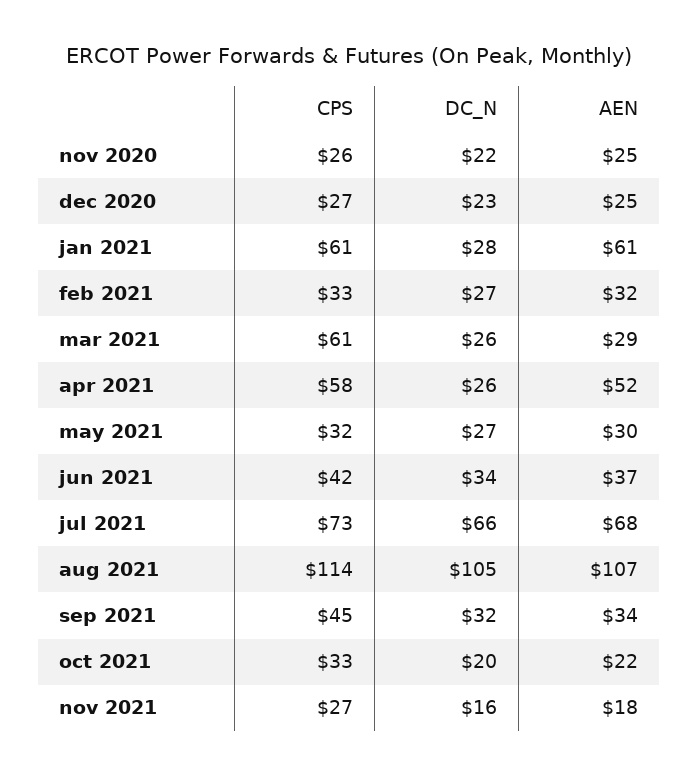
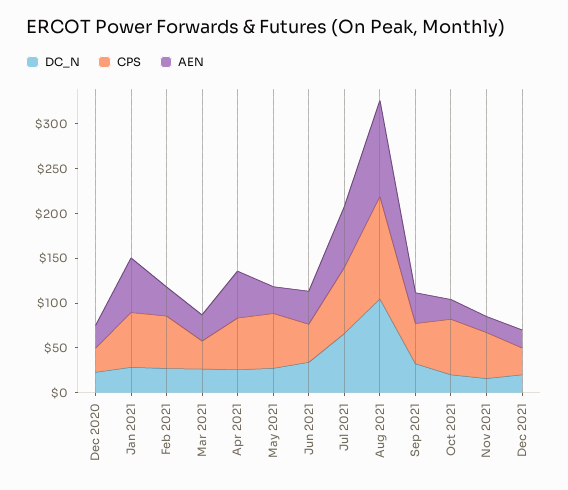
CPS, nov 2020: 26 -> none
DC_N, nov 2020: 22 -> none
AEN, nov 2020: 25 -> none
CPS, feb 2021: 33 -> 60
CPS, mar 2021: 61 -> 30
CPS, may 2021: 32 -> 60
CPS, oct 2021: 33 -> 60
CPS, nov 2021: 27 -> 50
DC_N, Dec 2021: none -> 20
CPS, Dec 2021: none -> 30
AEN, Dec 2021: none -> 20

